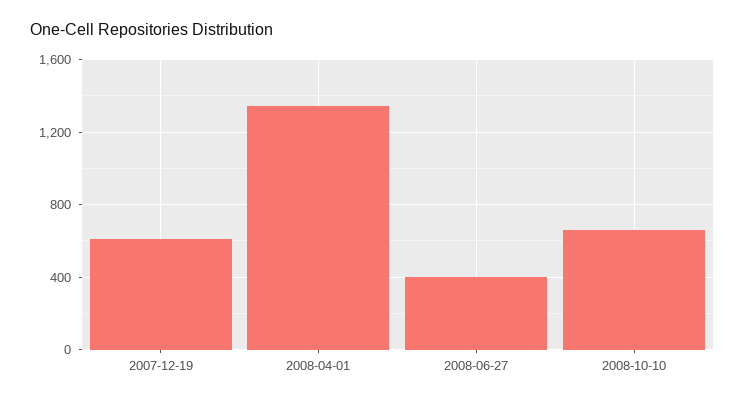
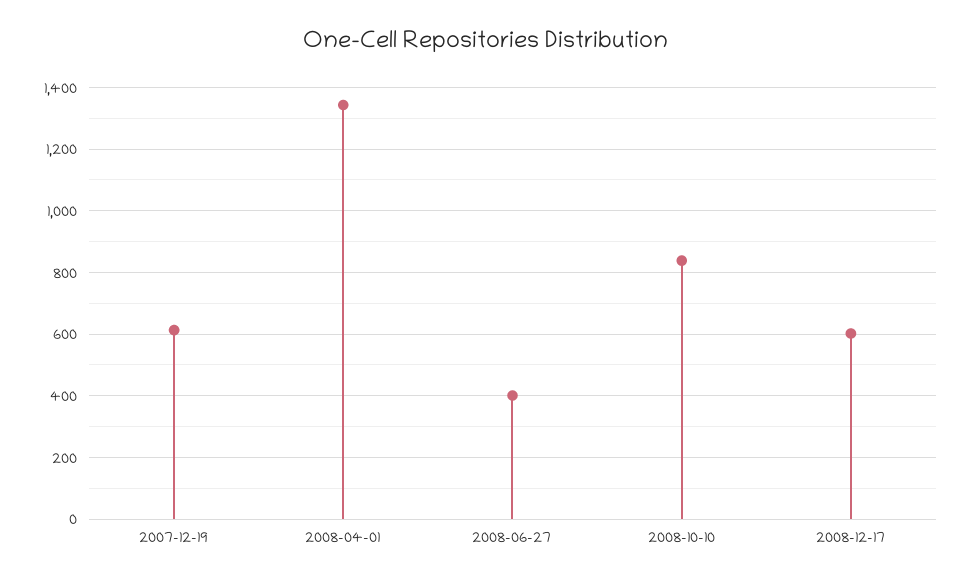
2008-10-10: 650 -> 840
2008-12-17: none -> 600

